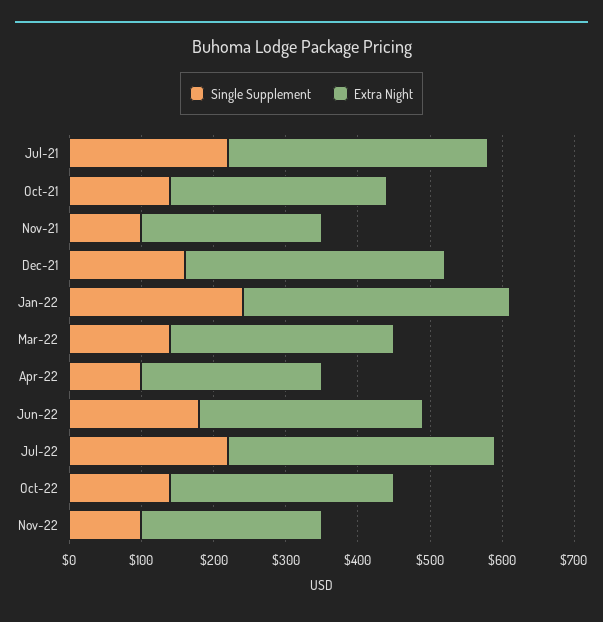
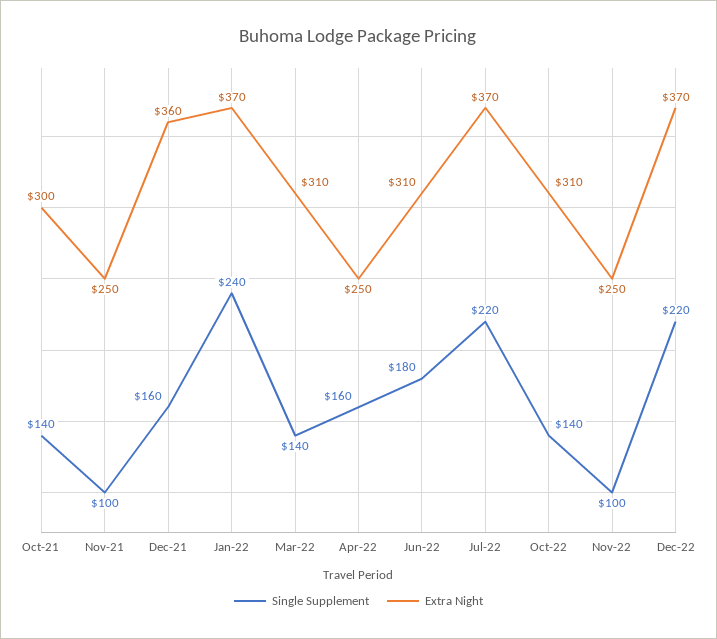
Single Supplement, Jul-21: 220 -> none
Extra Night, Jul-21: 360 -> none
Single Supplement, Apr-22: 100 -> 160
Single Supplement, Dec-22: none -> 220
Extra Night, Dec-22: none -> 370

